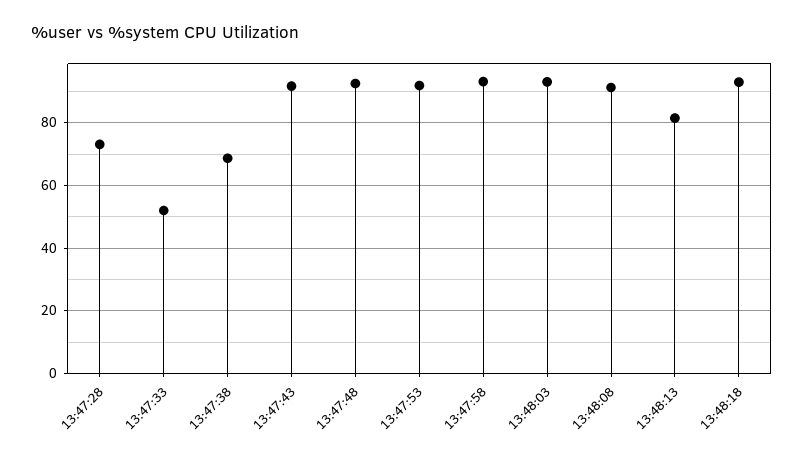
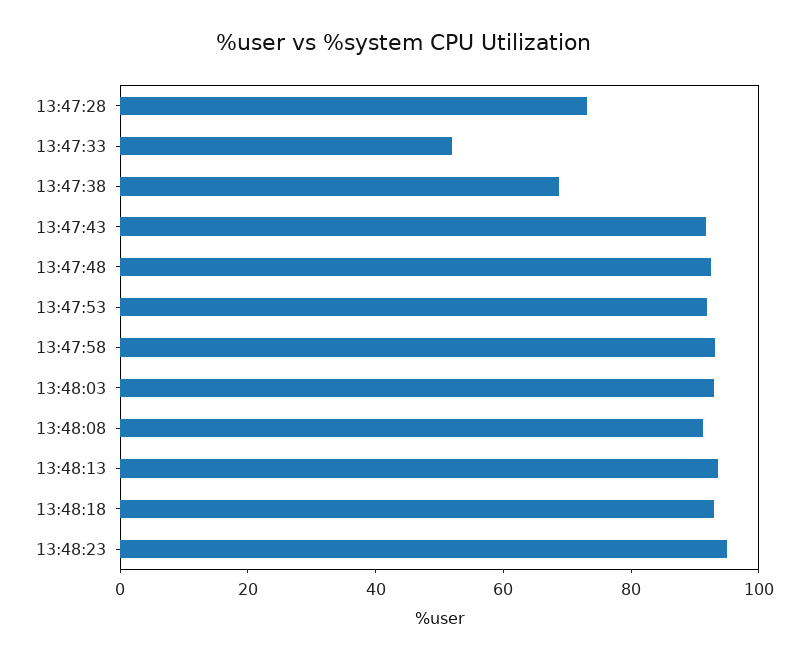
13:48:13: 82 -> 95
13:48:23: none -> 95

